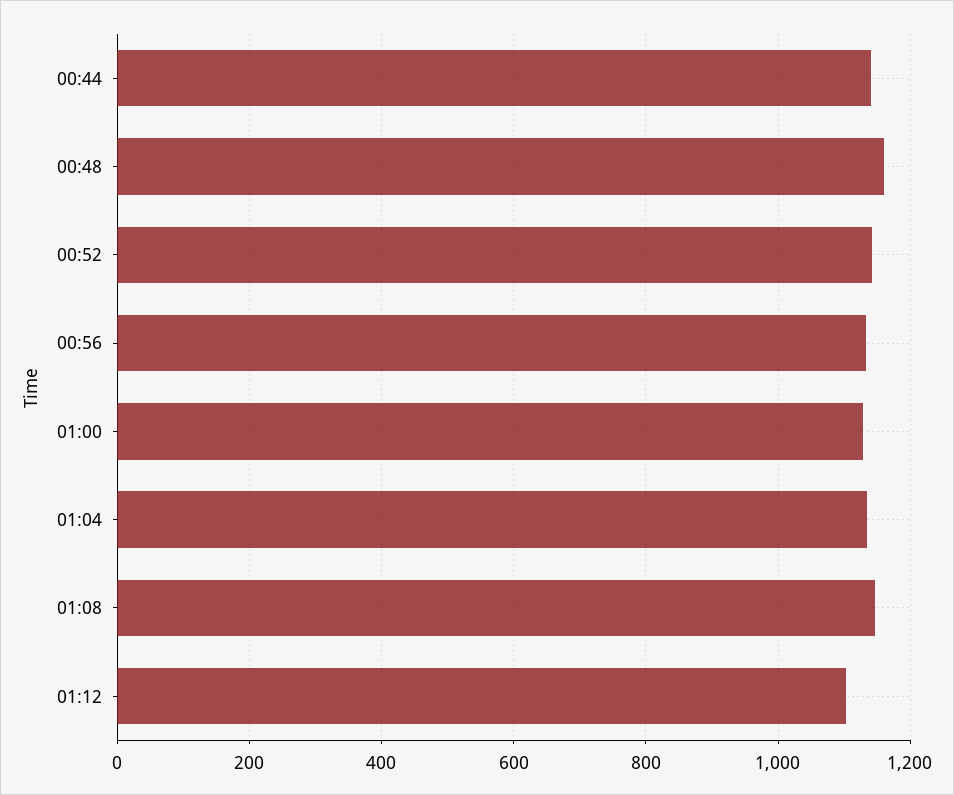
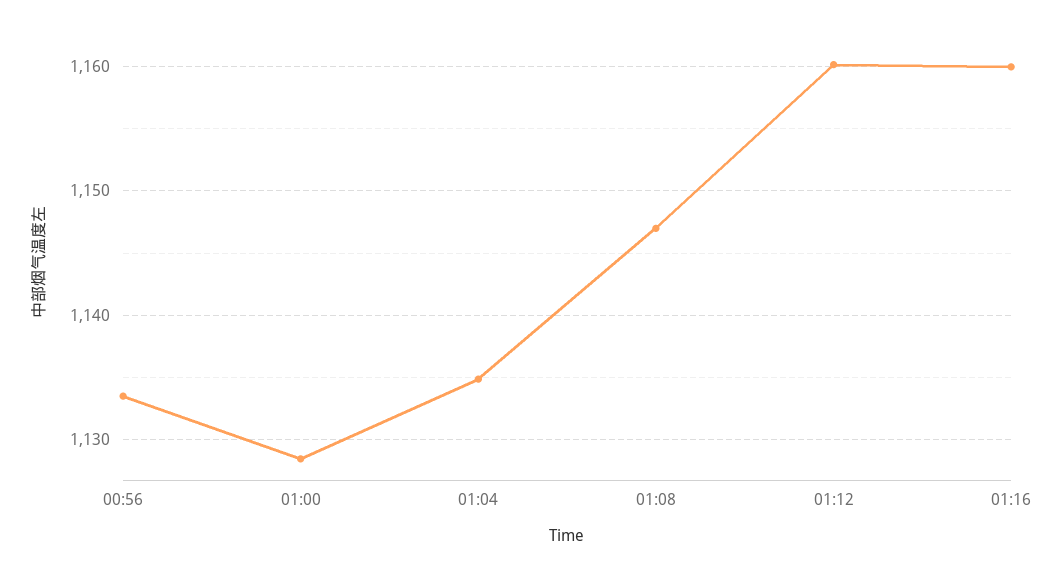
00:44: 1140 -> none
00:48: 1160 -> none
00:52: 1140 -> none
01:12: 1100 -> 1160
01:16: none -> 1160

